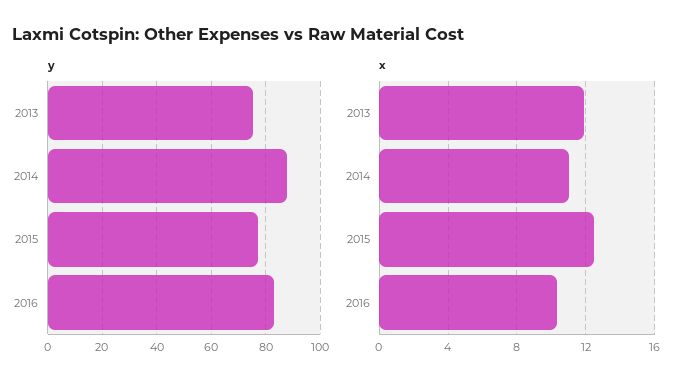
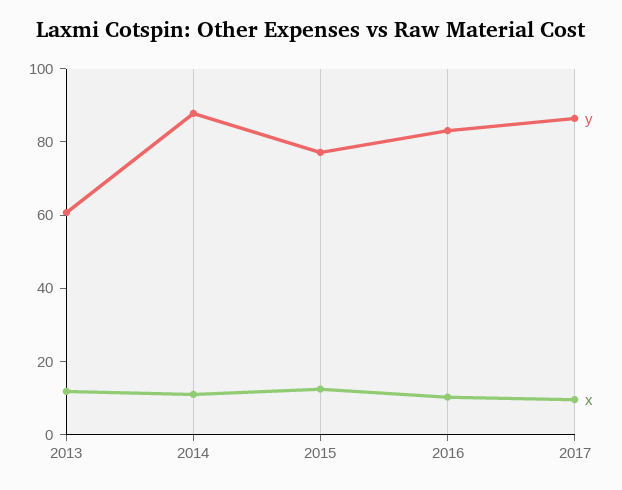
y, 2013: 75 -> 60
y, 2017: none -> 85
x, 2017: none -> 10

